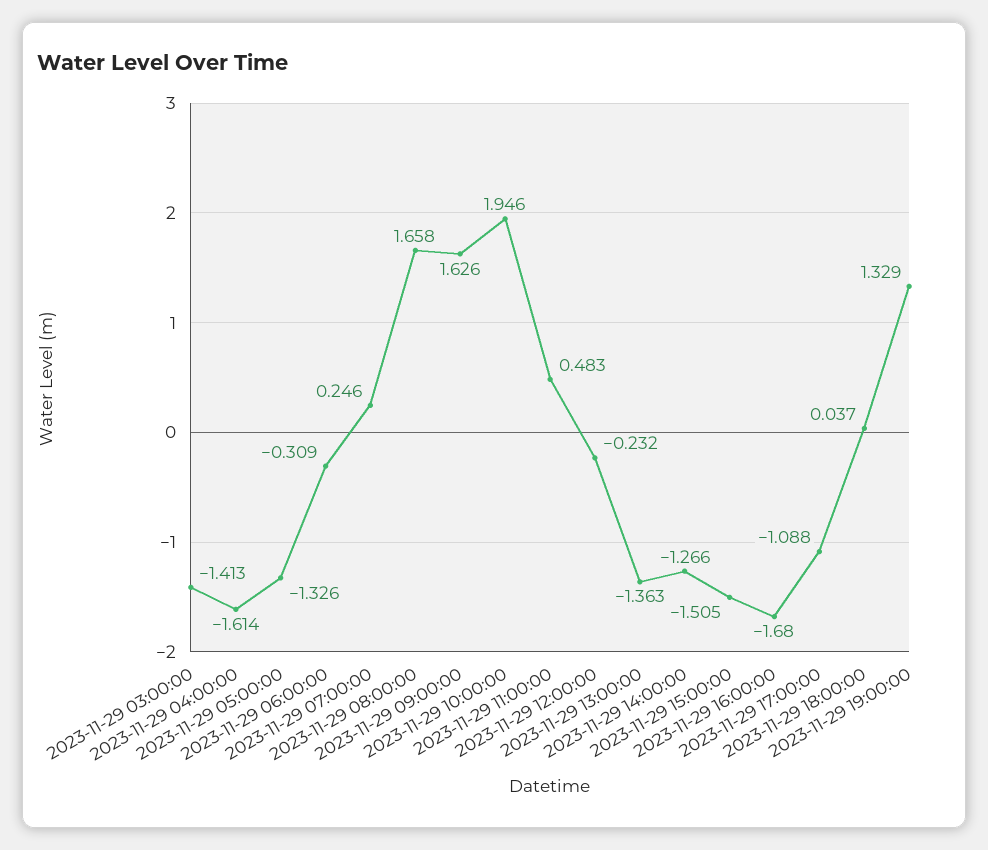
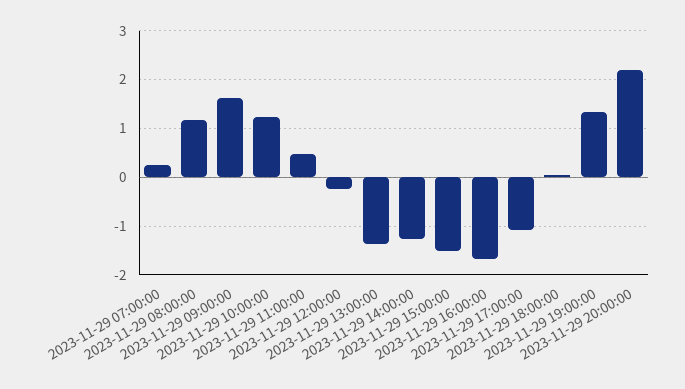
2023-11-29 03:00:00: -1.413 -> none
2023-11-29 04:00:00: -1.614 -> none
2023-11-29 05:00:00: -1.326 -> none
2023-11-29 06:00:00: -0.309 -> none
2023-11-29 08:00:00: 1.658 -> 1.2
2023-11-29 10:00:00: 1.946 -> 1.2
2023-11-29 20:00:00: none -> 2.2

